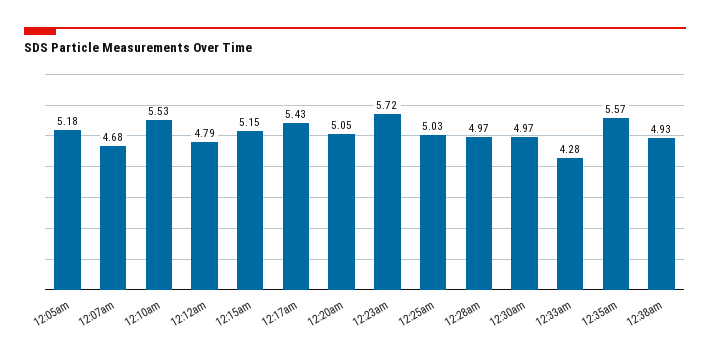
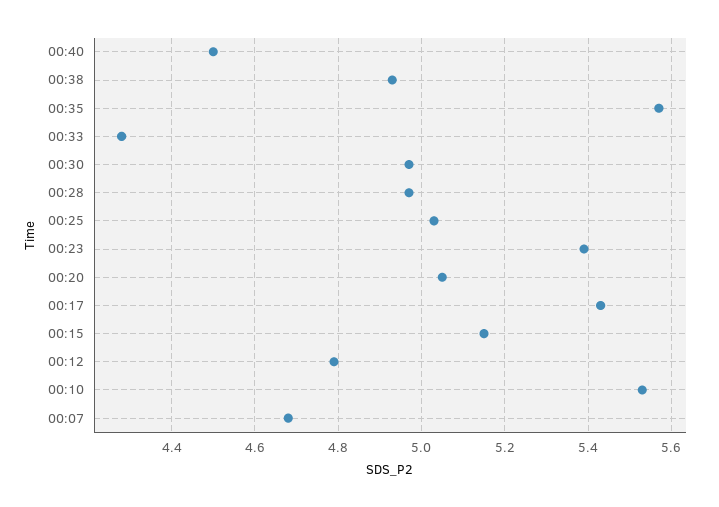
12:05am: 5.18 -> none
12:23am: 5.72 -> 5.4
00:40: none -> 4.5

